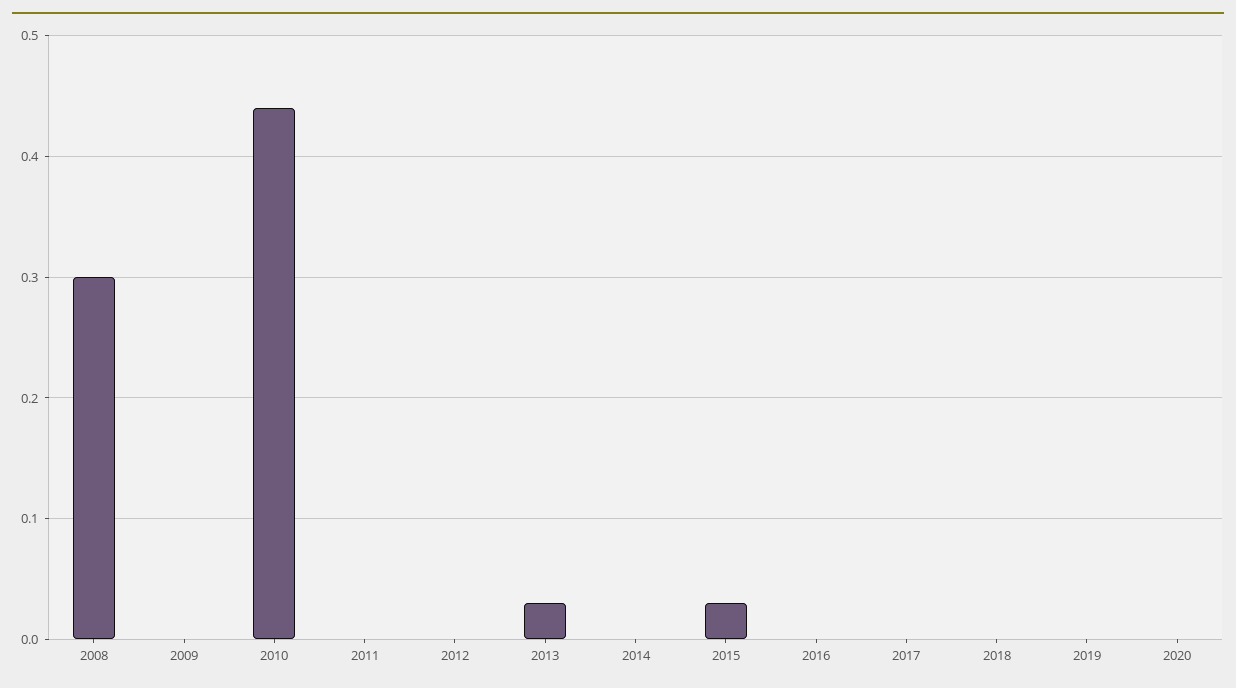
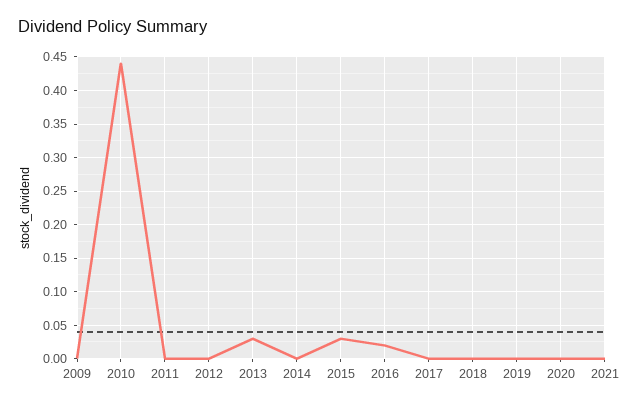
2008: 0.3 -> none
2016: 0 -> 0.02
2021: none -> 0

